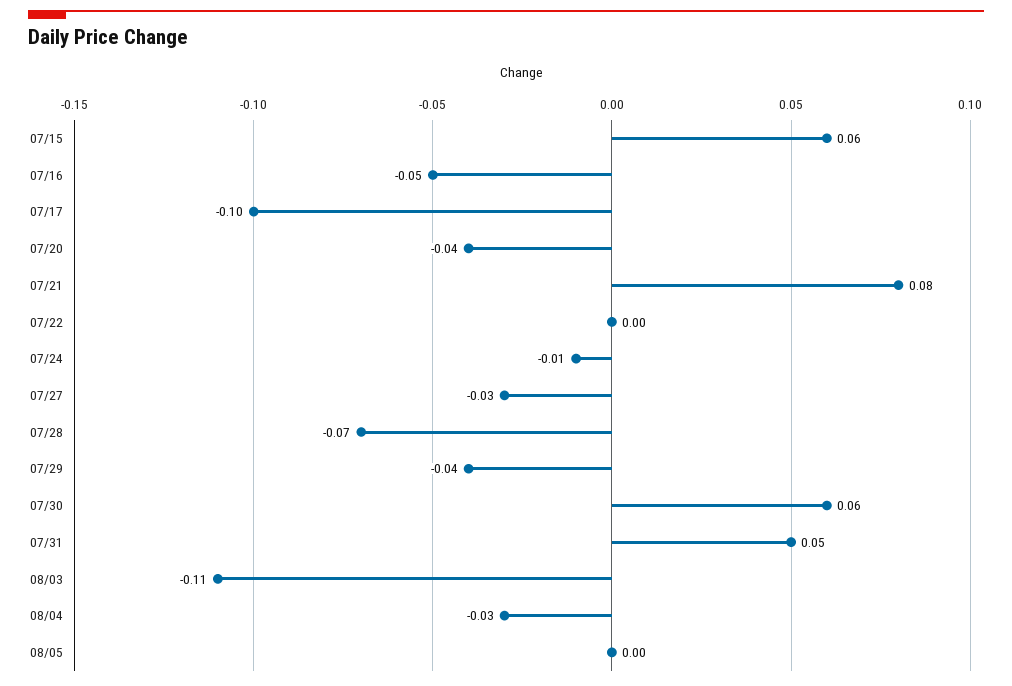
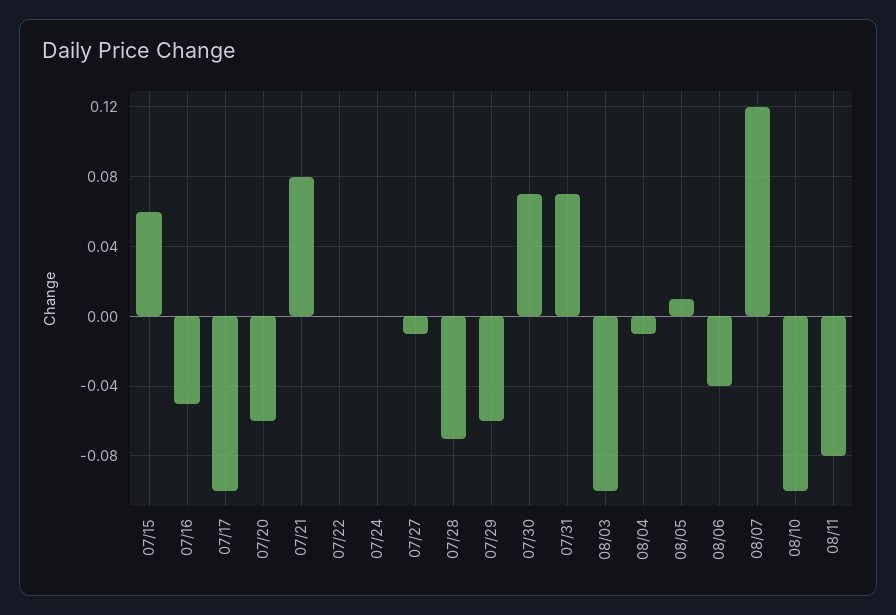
07/20: -0.04 -> -0.06
07/24: -0.01 -> 0
07/27: -0.03 -> -0.01
07/29: -0.04 -> -0.06
07/30: 0.06 -> 0.07
07/31: 0.05 -> 0.07
08/03: -0.11 -> -0.1
08/04: -0.03 -> -0.01
08/05: 0 -> 0.01
08/06: none -> -0.04
08/07: none -> 0.12
08/10: none -> -0.1
08/11: none -> -0.08

